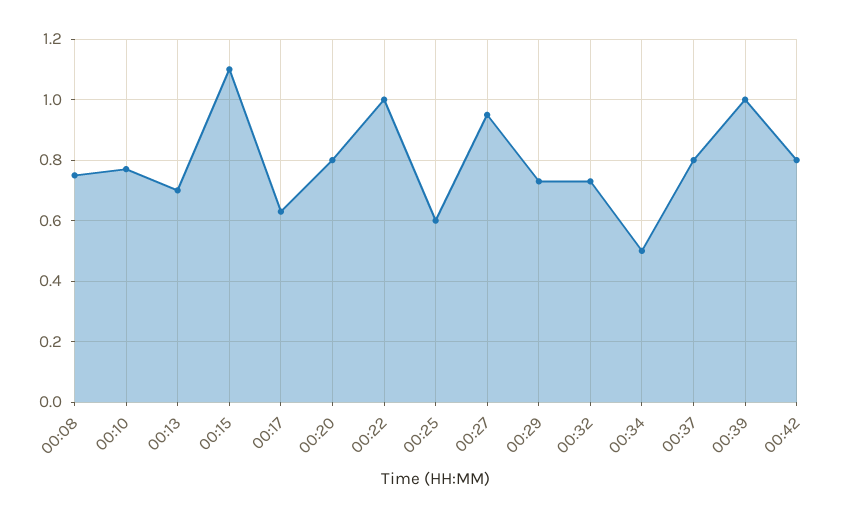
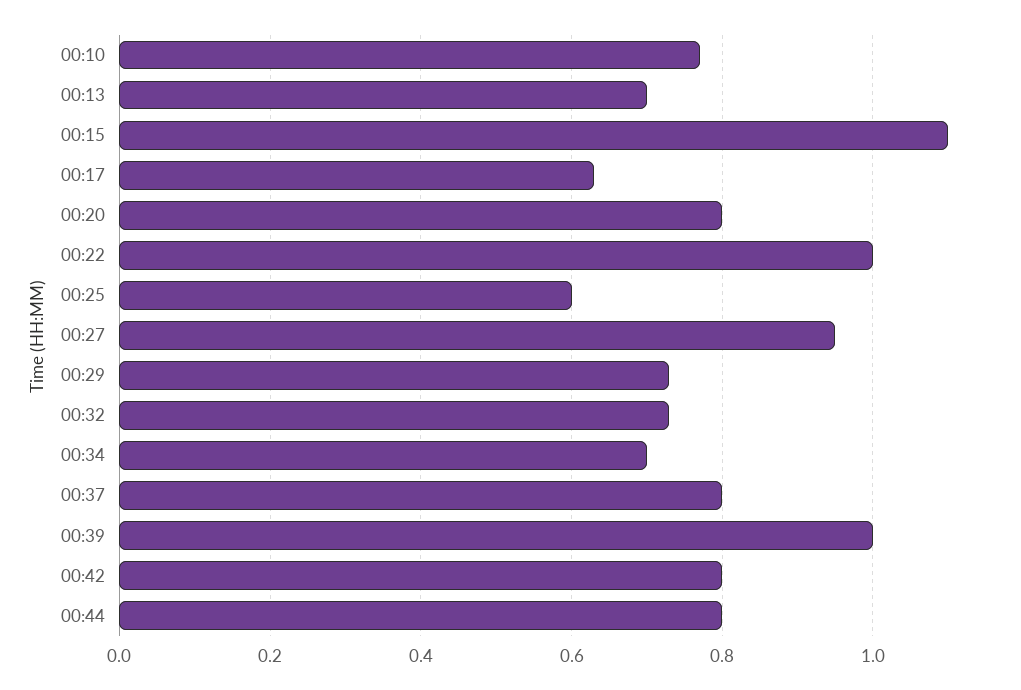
00:08: 0.75 -> none
00:34: 0.5 -> 0.7
00:44: none -> 0.8

